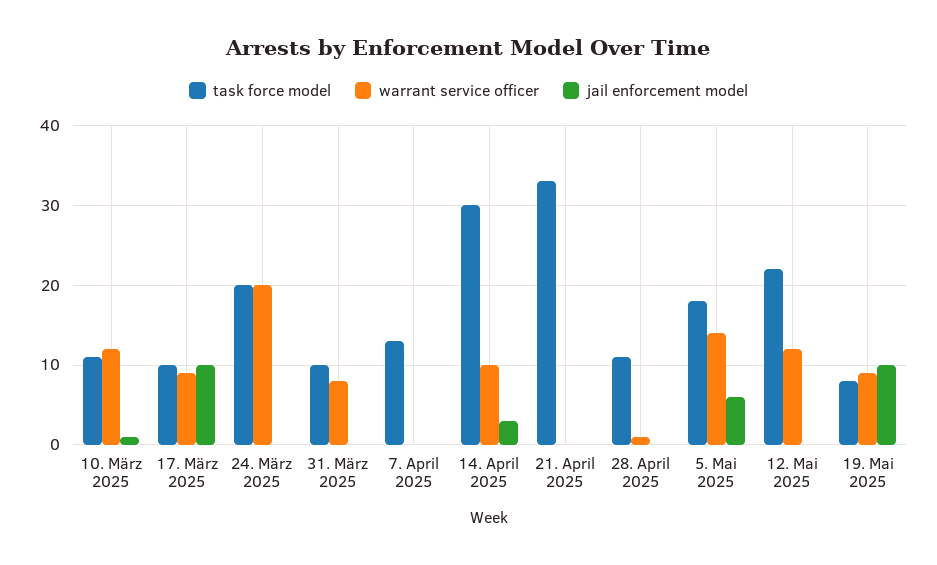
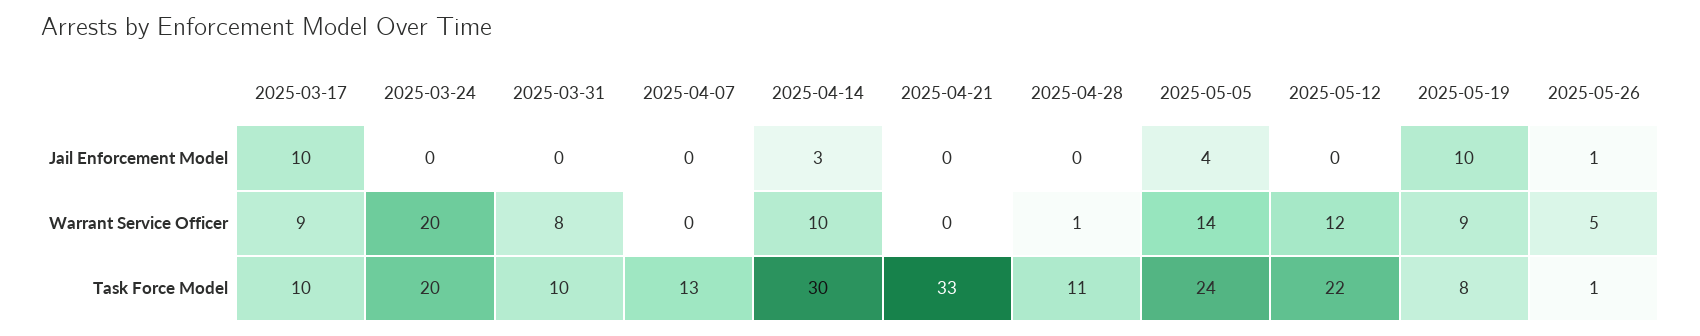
task force model, 10. März 2025: 11 -> none
warrant service officer, 10. März 2025: 12 -> none
jail enforcement model, 10. März 2025: 1 -> none
task force model, 5. Mai 2025: 18 -> 24
jail enforcement model, 5. Mai 2025: 6 -> 4
jail enforcement model, 2025-05-26: none -> 1
warrant service officer, 2025-05-26: none -> 5
task force model, 2025-05-26: none -> 1

